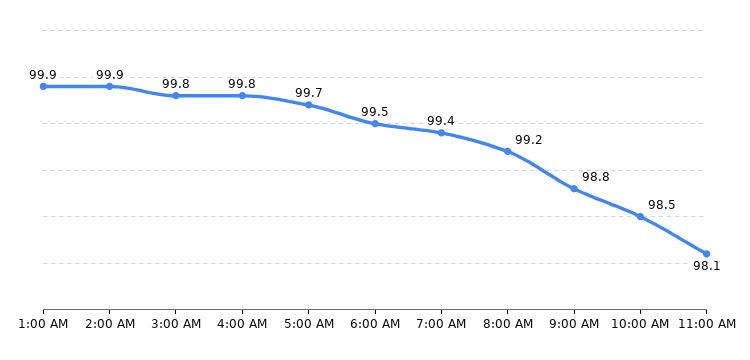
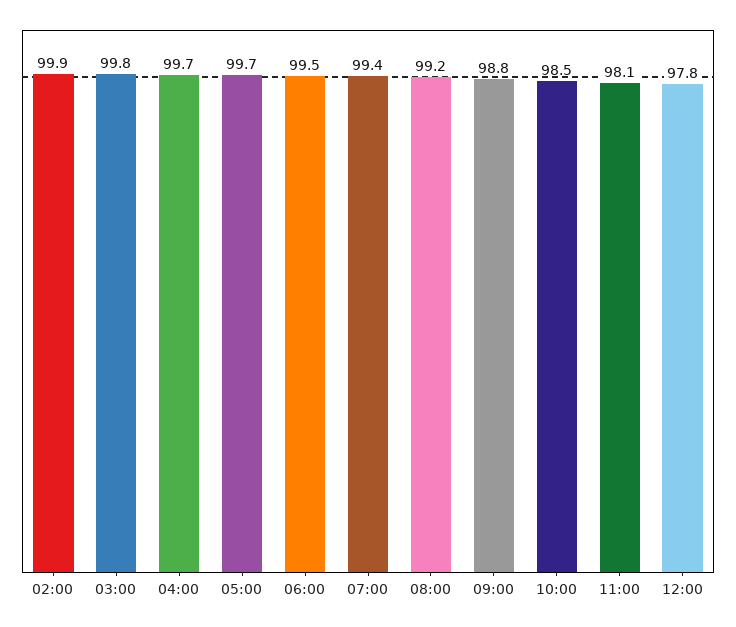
1:00 AM: 99.9 -> none
4:00 AM: 99.8 -> 99.7
12:00: none -> 97.8

